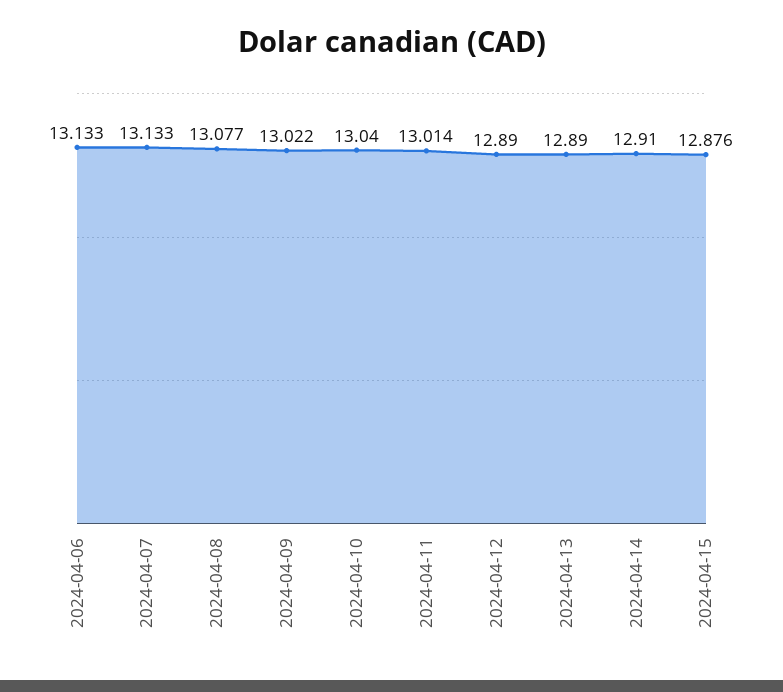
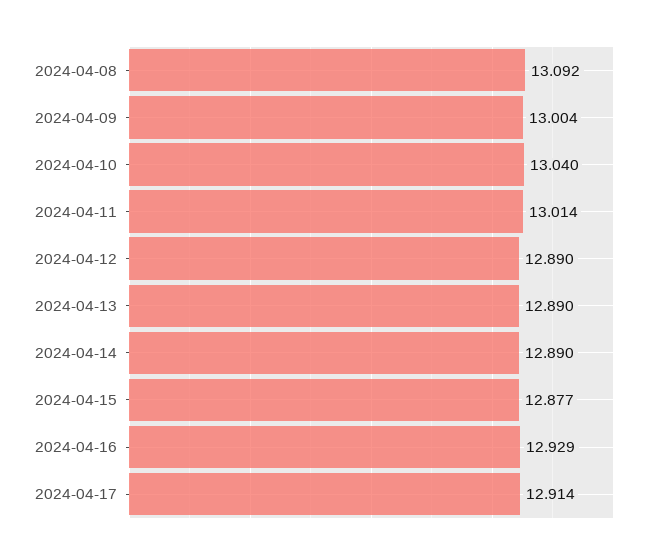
2024-04-06: 13.133 -> none
2024-04-07: 13.133 -> none
2024-04-08: 13.077 -> 13.092
2024-04-09: 13.022 -> 13.004
2024-04-14: 12.91 -> 12.89
2024-04-15: 12.876 -> 12.877
2024-04-16: none -> 12.929
2024-04-17: none -> 12.914

